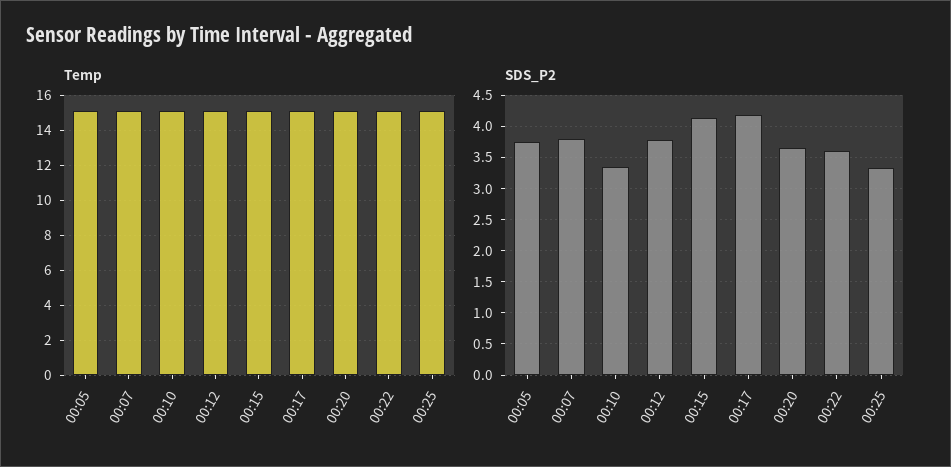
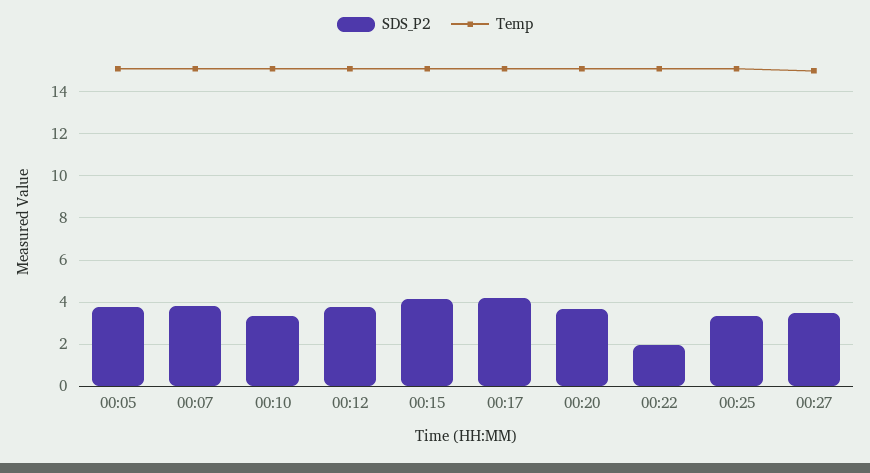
SDS_P2, 00:22: 3.6 -> 2
SDS_P2, 00:27: none -> 3.5
Temp, 00:27: none -> 15

